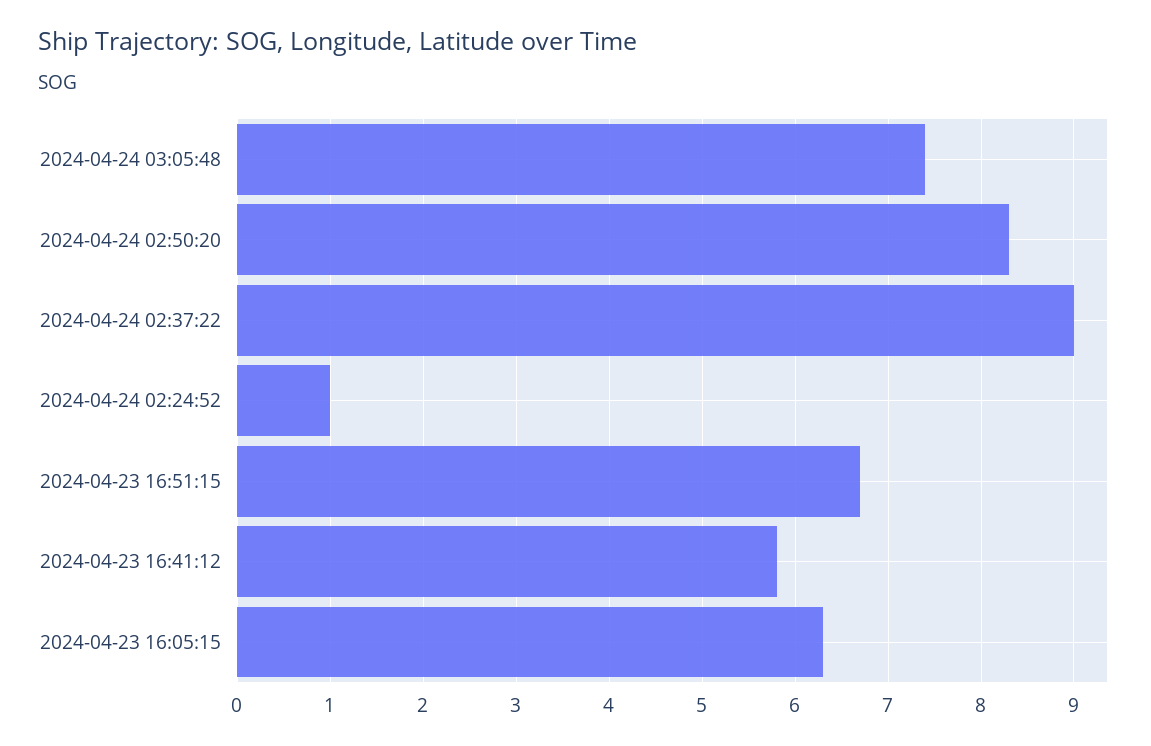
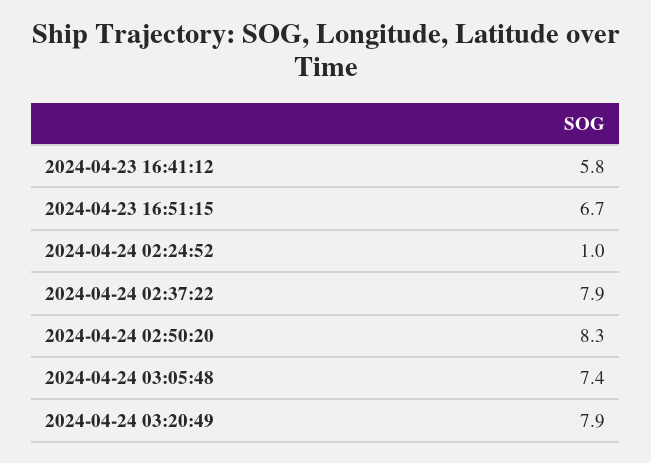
2024-04-24 02:37:22: 9 -> 7.9
2024-04-23 16:05:15: 6.3 -> none
2024-04-24 03:20:49: none -> 7.9

